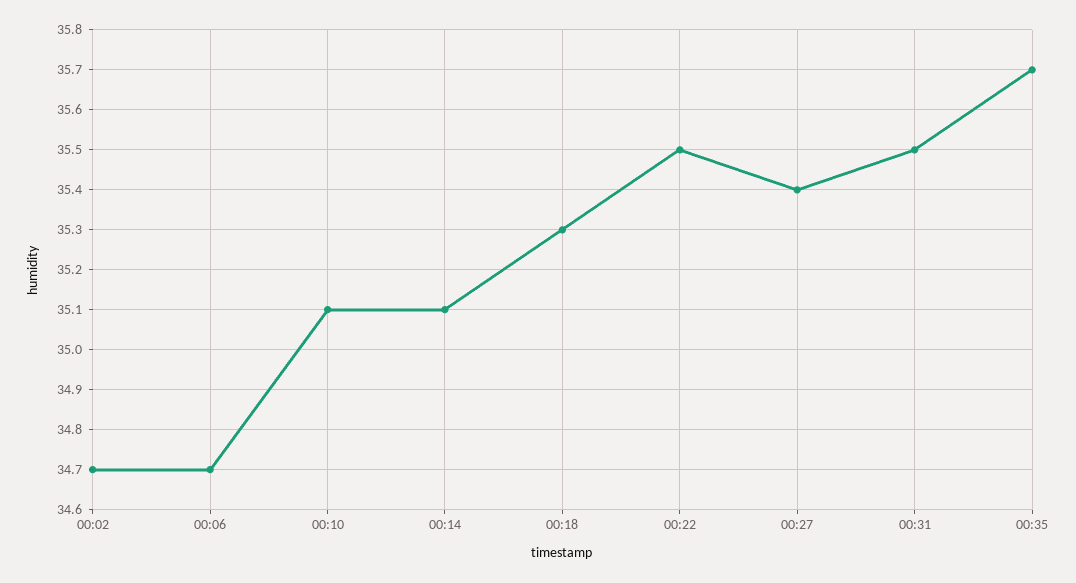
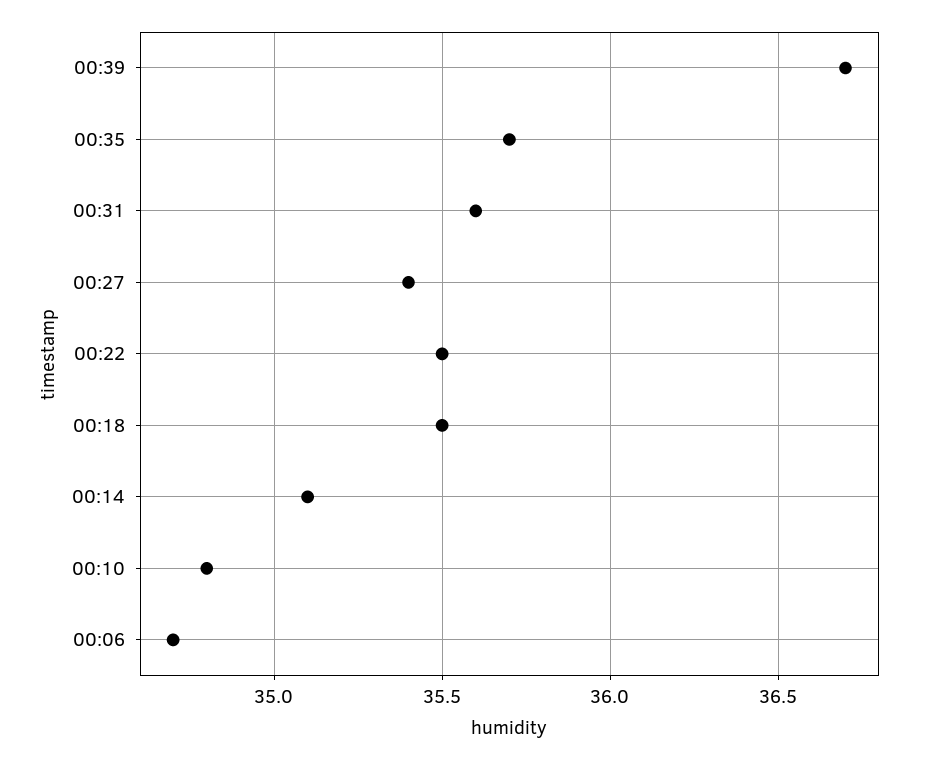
00:02: 34.7 -> none
00:10: 35.1 -> 34.8
00:18: 35.3 -> 35.5
00:31: 35.5 -> 35.6
00:39: none -> 36.7

